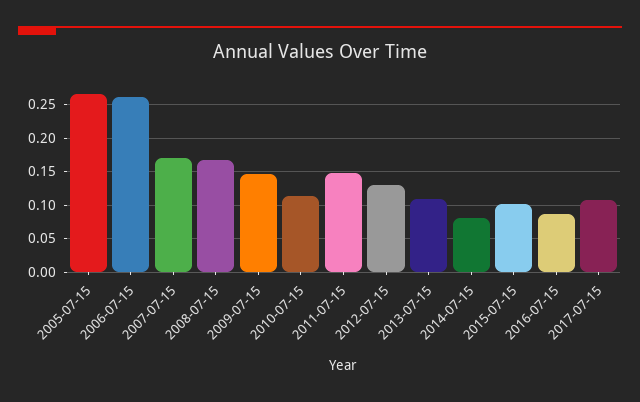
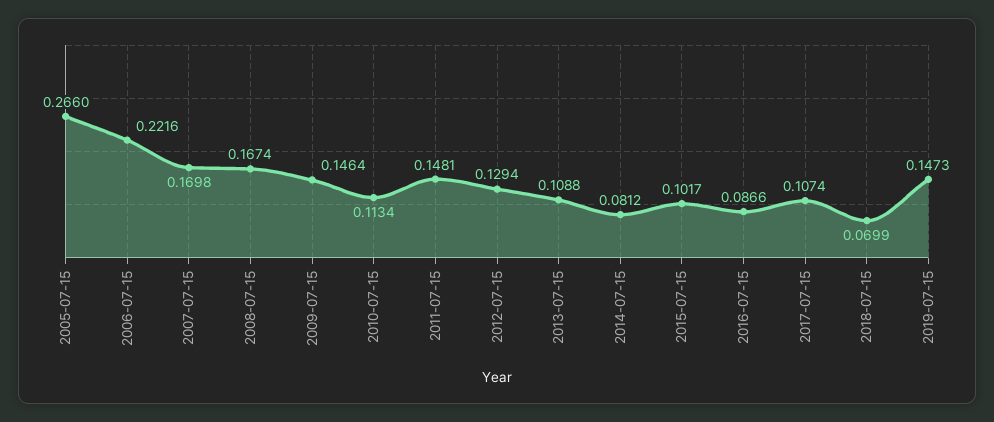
2006-07-15: 0.26 -> 0.2216
2018-07-15: none -> 0.0699
2019-07-15: none -> 0.1473

